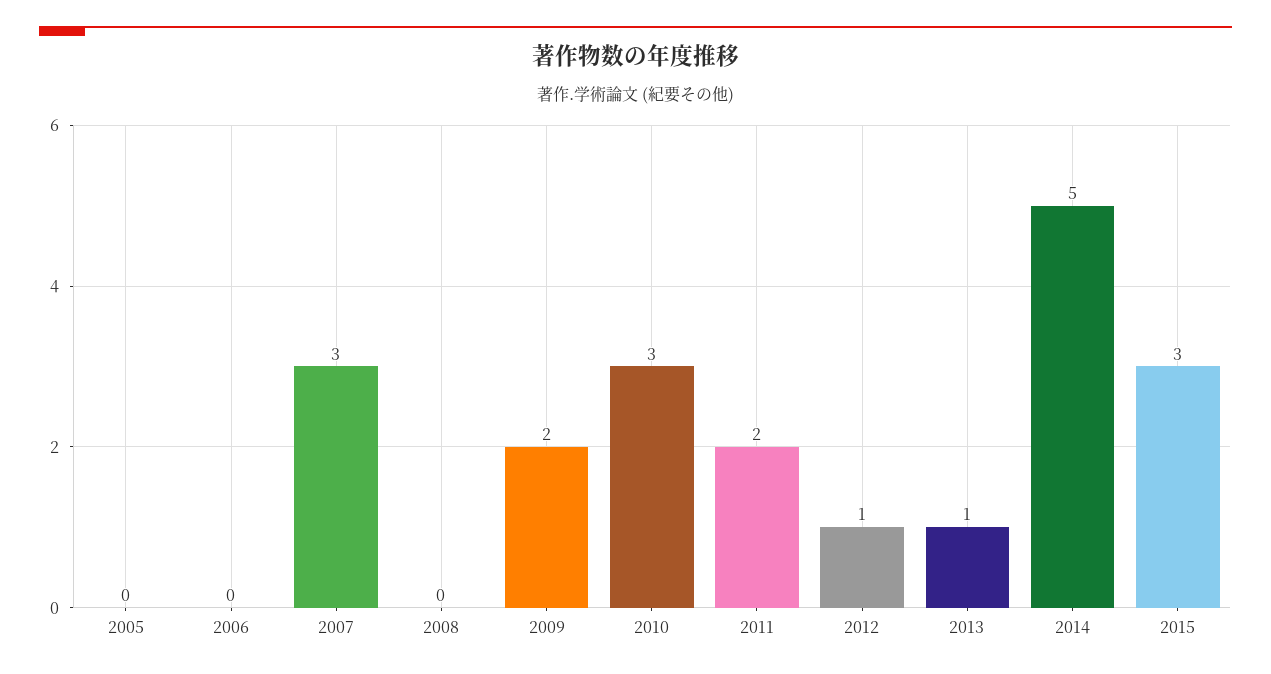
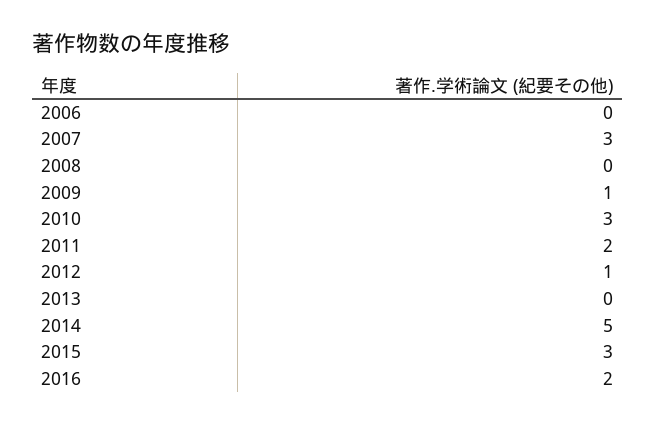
2005: 0 -> none
2009: 2 -> 1
2013: 1 -> 0
2016: none -> 2

